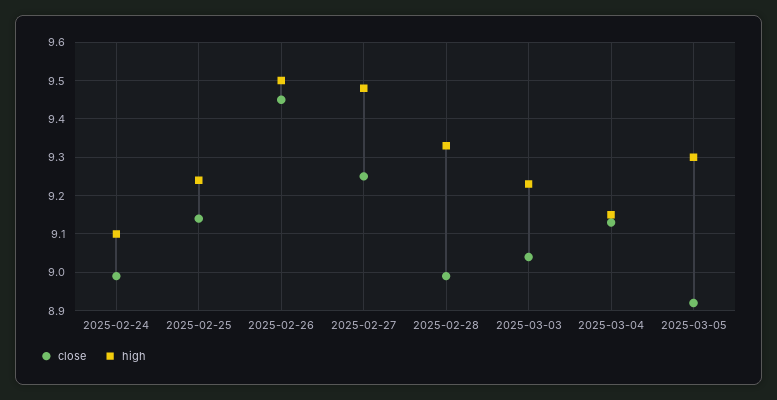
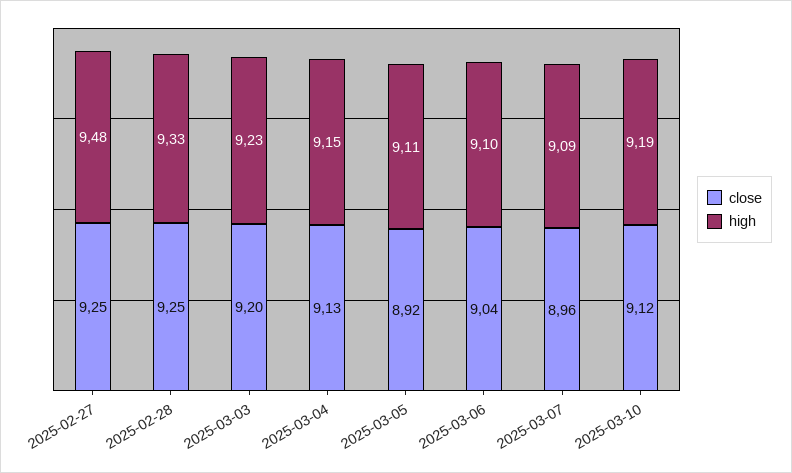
close, 2025-02-24: 9 -> none
high, 2025-02-24: 9.1 -> none
close, 2025-02-25: 9.15 -> none
high, 2025-02-25: 9.25 -> none
close, 2025-02-26: 9.45 -> none
high, 2025-02-26: 9.5 -> none
close, 2025-02-28: 9 -> 9.25
close, 2025-03-03: 9.05 -> 9.2
high, 2025-03-05: 9.3 -> 9.11
close, 2025-03-06: none -> 9.04
high, 2025-03-06: none -> 9.1
close, 2025-03-07: none -> 8.96
high, 2025-03-07: none -> 9.09
close, 2025-03-10: none -> 9.12
high, 2025-03-10: none -> 9.19

